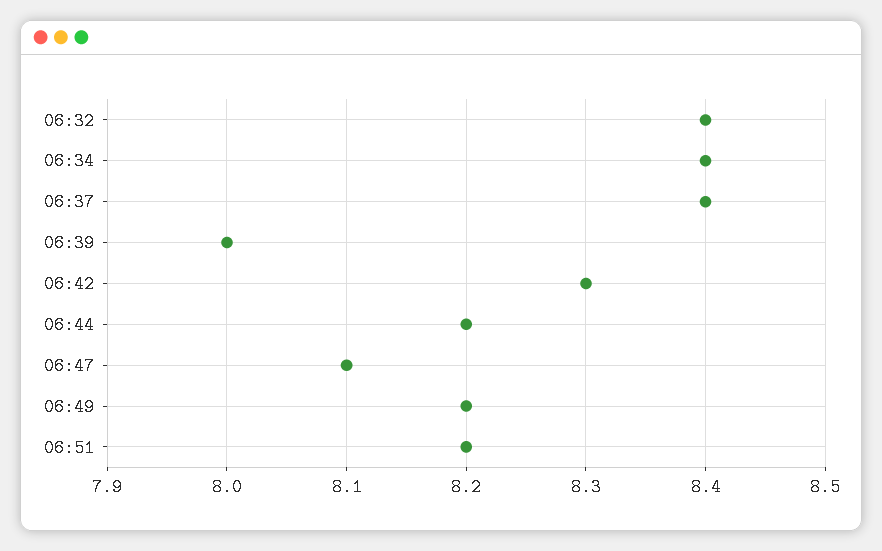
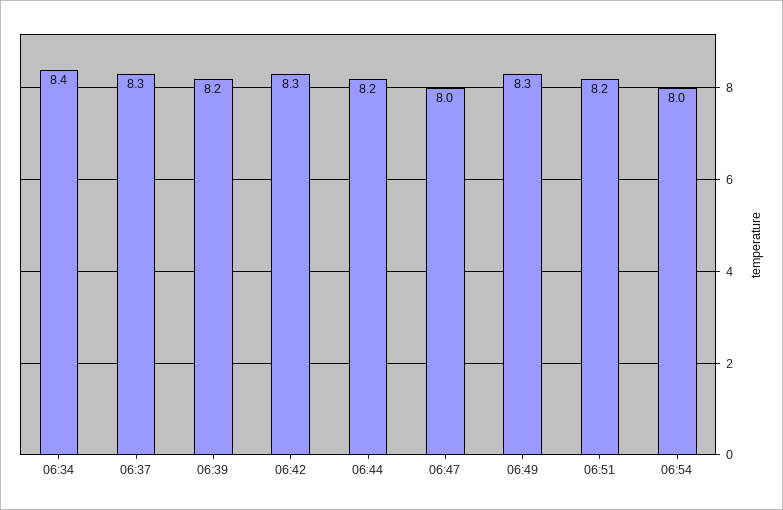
06:32: 8.4 -> none
06:37: 8.4 -> 8.3
06:39: 8 -> 8.2
06:47: 8.1 -> 8
06:49: 8.2 -> 8.3
06:54: none -> 8

